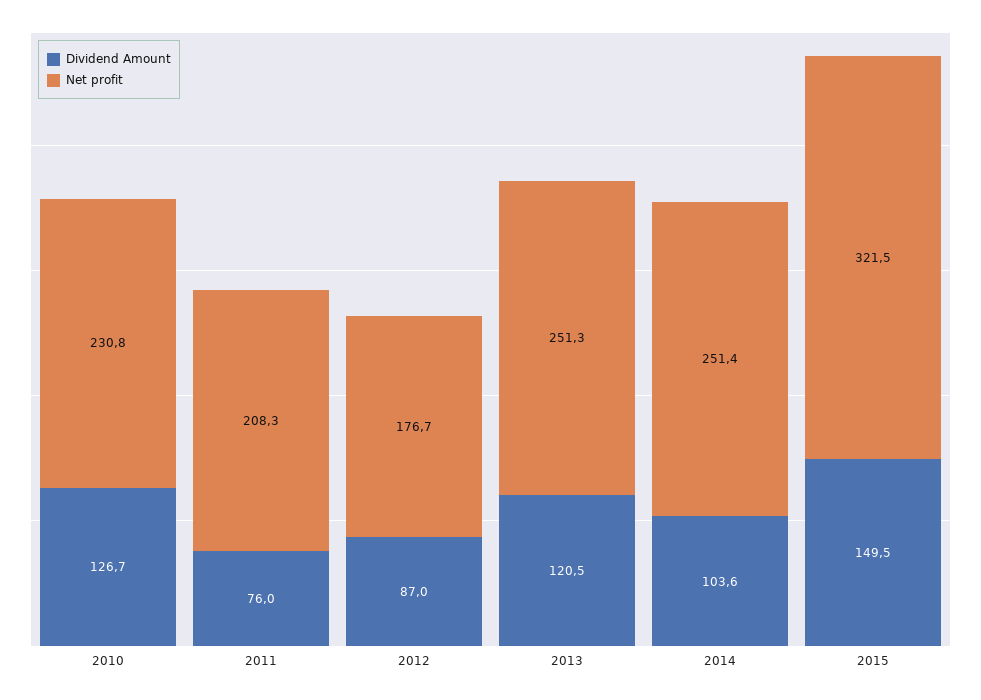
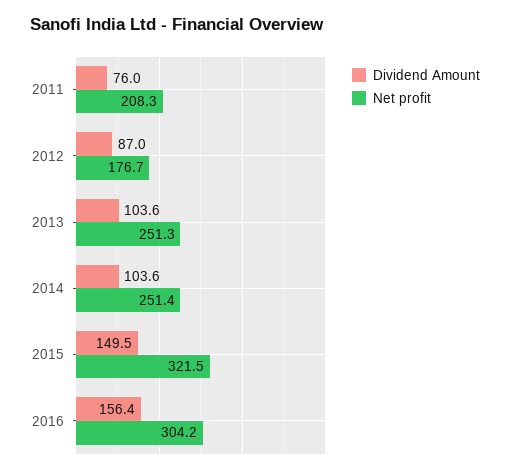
Dividend Amount, 2010: 126.7 -> none
Net profit, 2010: 230.8 -> none
Dividend Amount, 2013: 120.5 -> 103.6
Dividend Amount, 2016: none -> 156.4
Net profit, 2016: none -> 304.2

